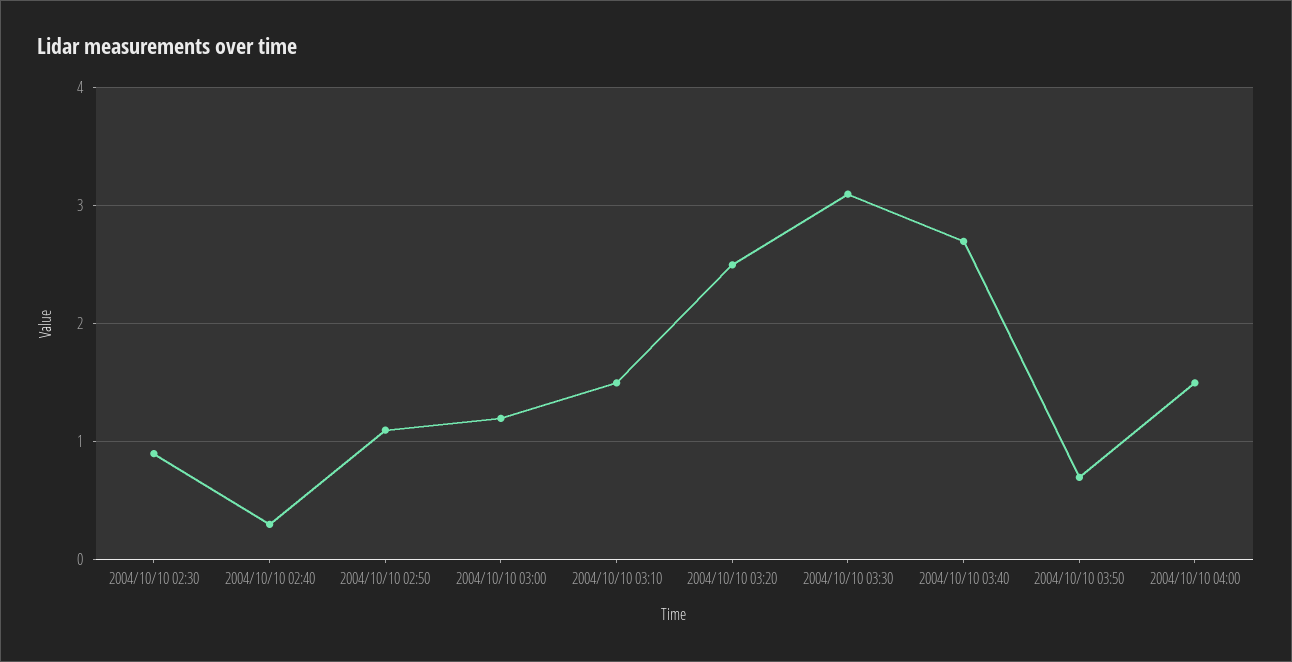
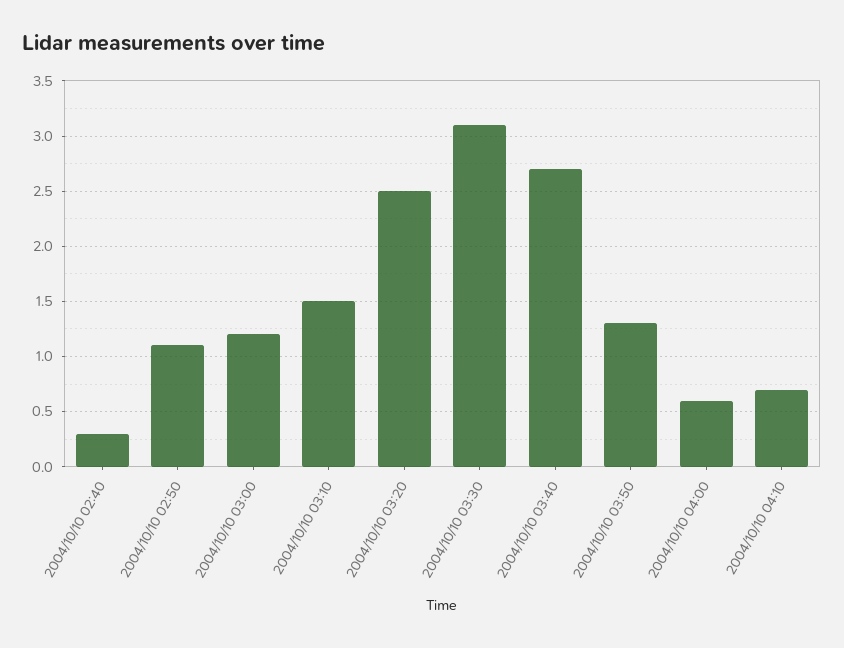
2004/10/10 02:30: 0.9 -> none
2004/10/10 03:50: 0.7 -> 1.3
2004/10/10 04:00: 1.5 -> 0.6
2004/10/10 04:10: none -> 0.7

